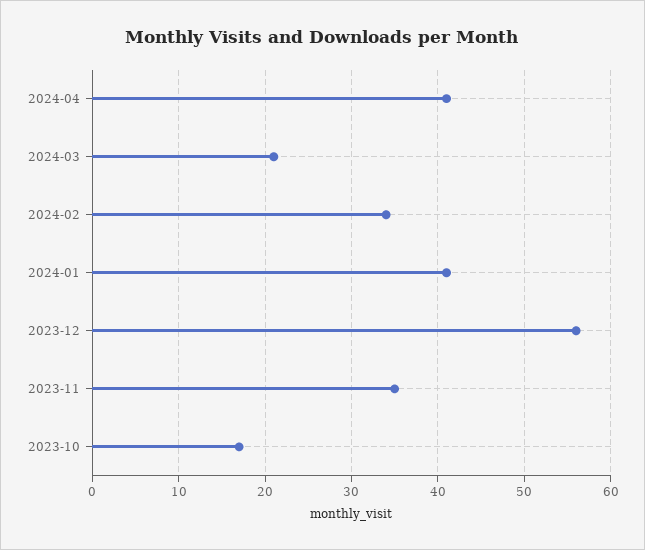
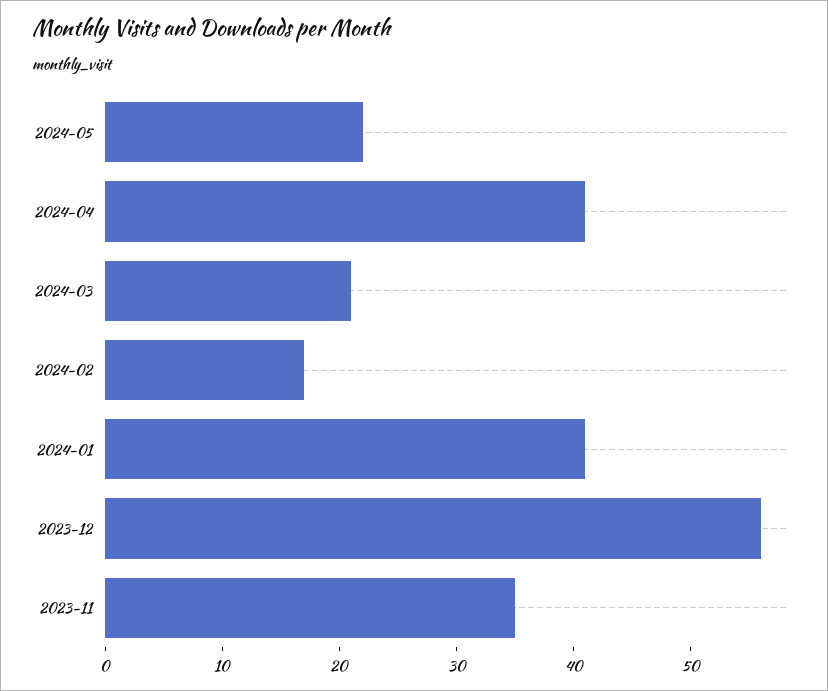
2024-02: 34 -> 17
2023-10: 17 -> none
2024-05: none -> 22

